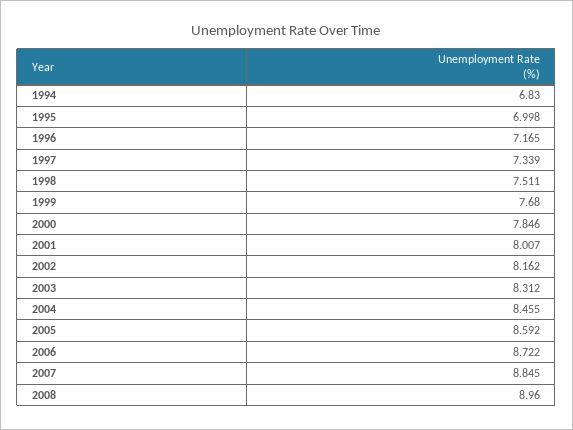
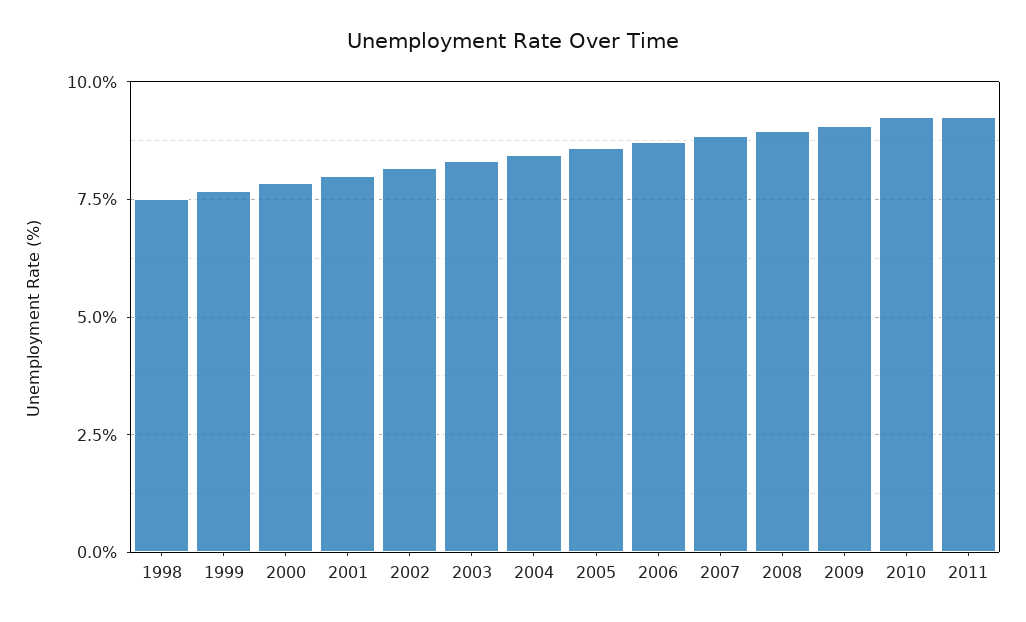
1994: 6.83 -> none
1995: 6.998 -> none
1996: 7.165 -> none
1997: 7.339 -> none
2009: none -> 9
2010: none -> 9.25
2011: none -> 9.25

